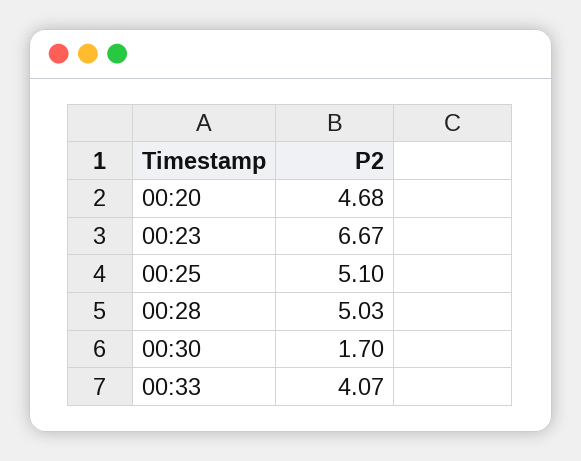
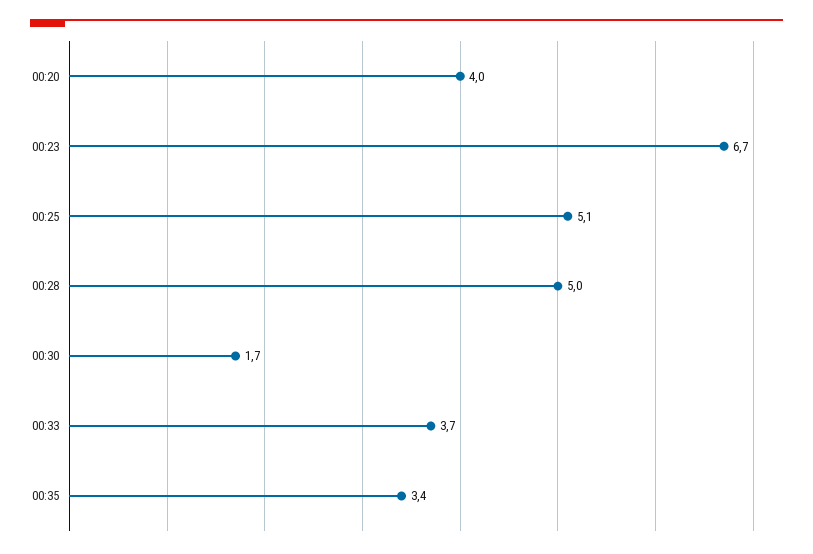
00:20: 4.68 -> 4
00:33: 4.07 -> 3.7
00:35: none -> 3.4

